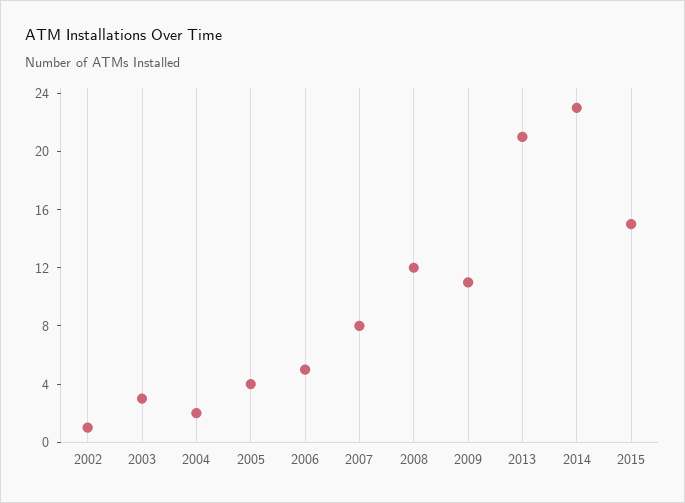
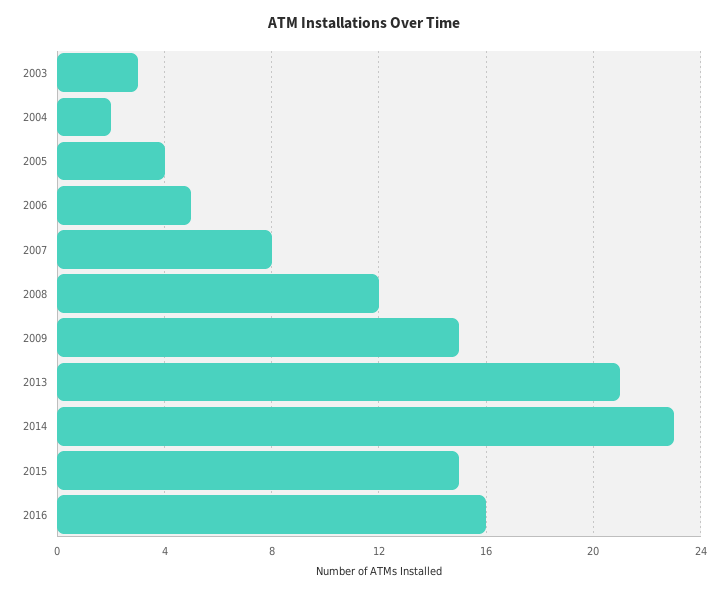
2002: 1 -> none
2009: 11 -> 15
2016: none -> 16

